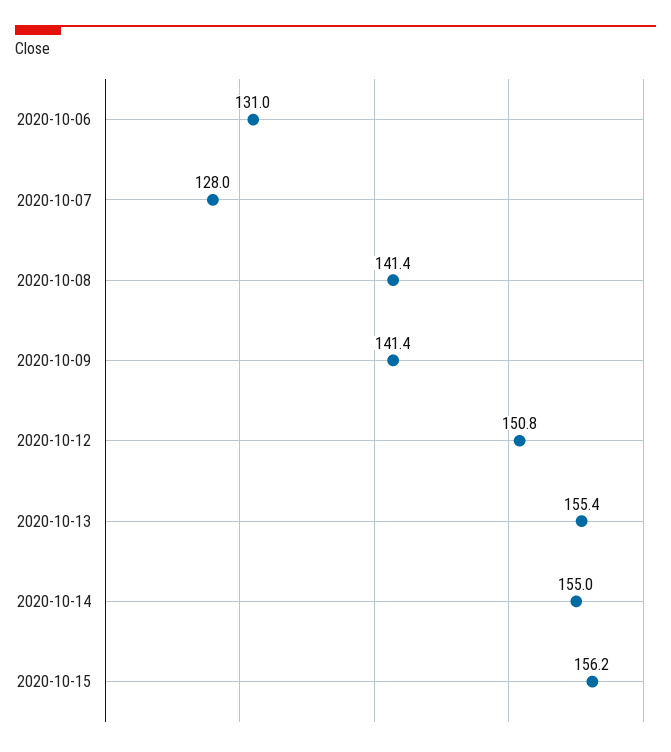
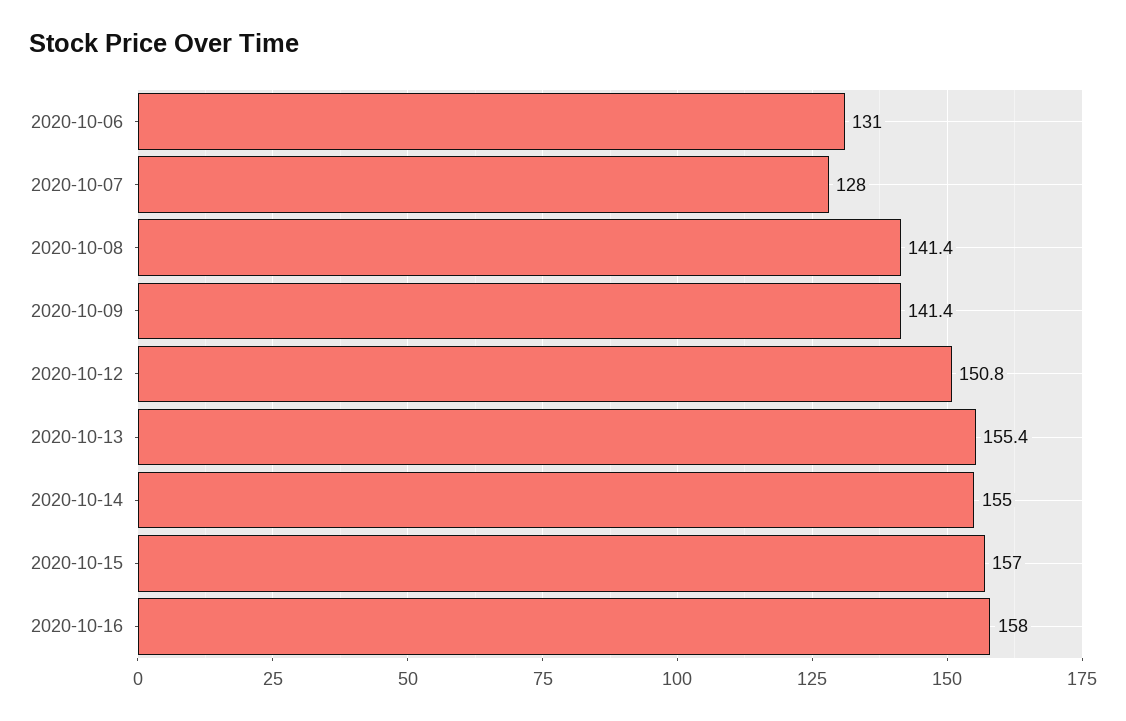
2020-10-15: 156.2 -> 157
2020-10-16: none -> 158

